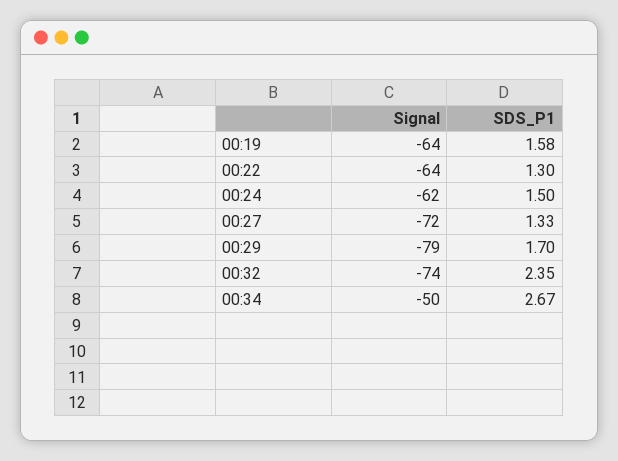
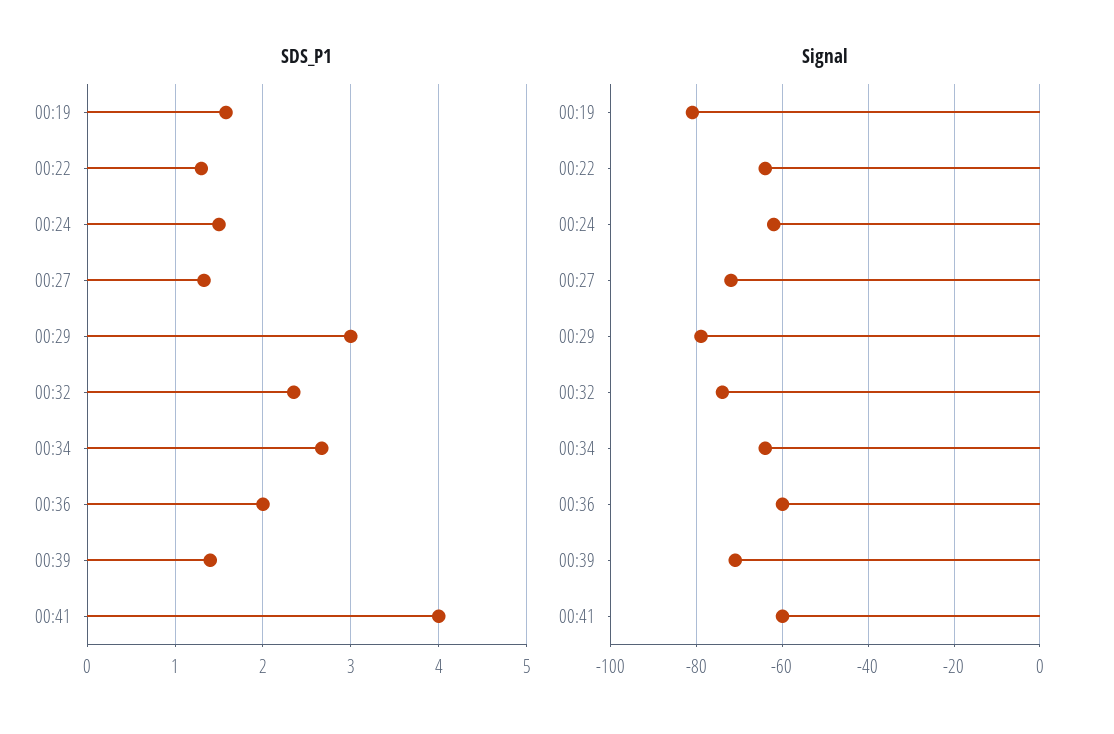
Signal, 00:19: -64 -> -80
SDS_P1, 00:29: 1.7 -> 3
Signal, 00:34: -50 -> -65
SDS_P1, 00:36: none -> 2
SDS_P1, 00:39: none -> 1.4
SDS_P1, 00:41: none -> 4
Signal, 00:36: none -> -60
Signal, 00:39: none -> -70
Signal, 00:41: none -> -60

